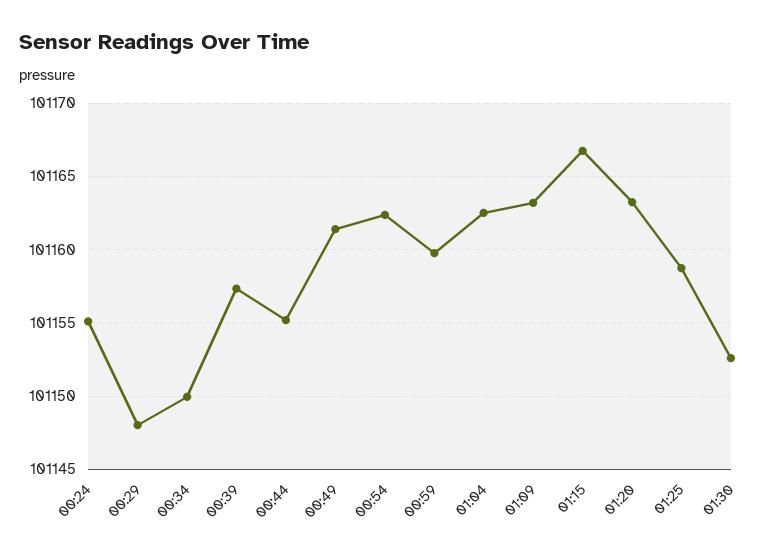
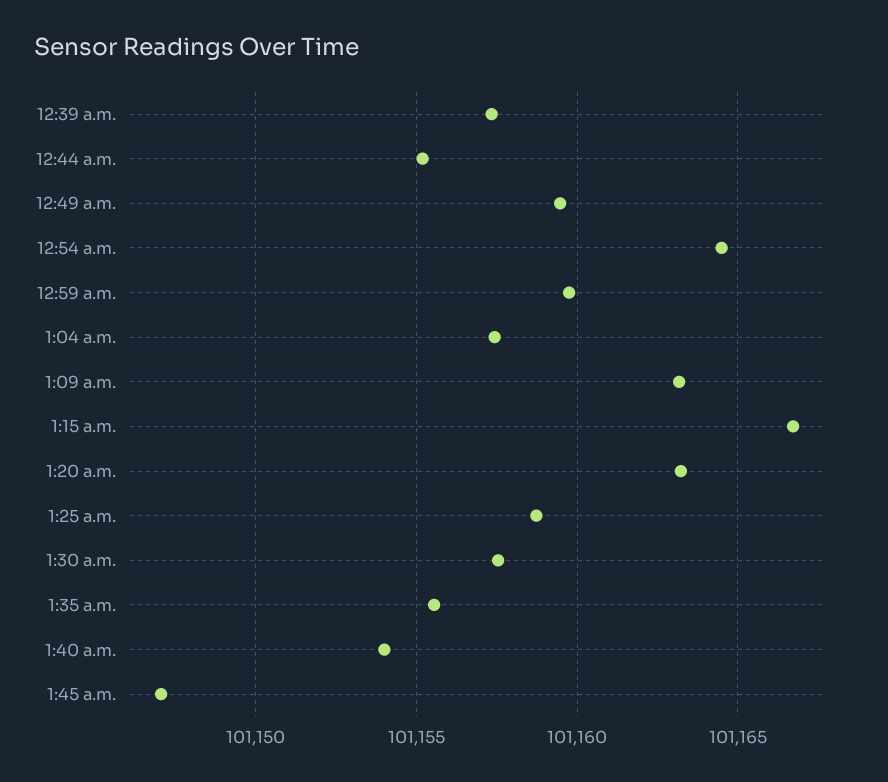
00:24: 101155 -> none
00:29: 101148 -> none
00:34: 101150 -> none
00:49: 101161.5 -> 101159.5
00:54: 101162.5 -> 101164.5
01:04: 101162.5 -> 101157.5
01:30: 101152.5 -> 101157.5
1:35 a.m.: none -> 101155.5
1:40 a.m.: none -> 101154
1:45 a.m.: none -> 101147

